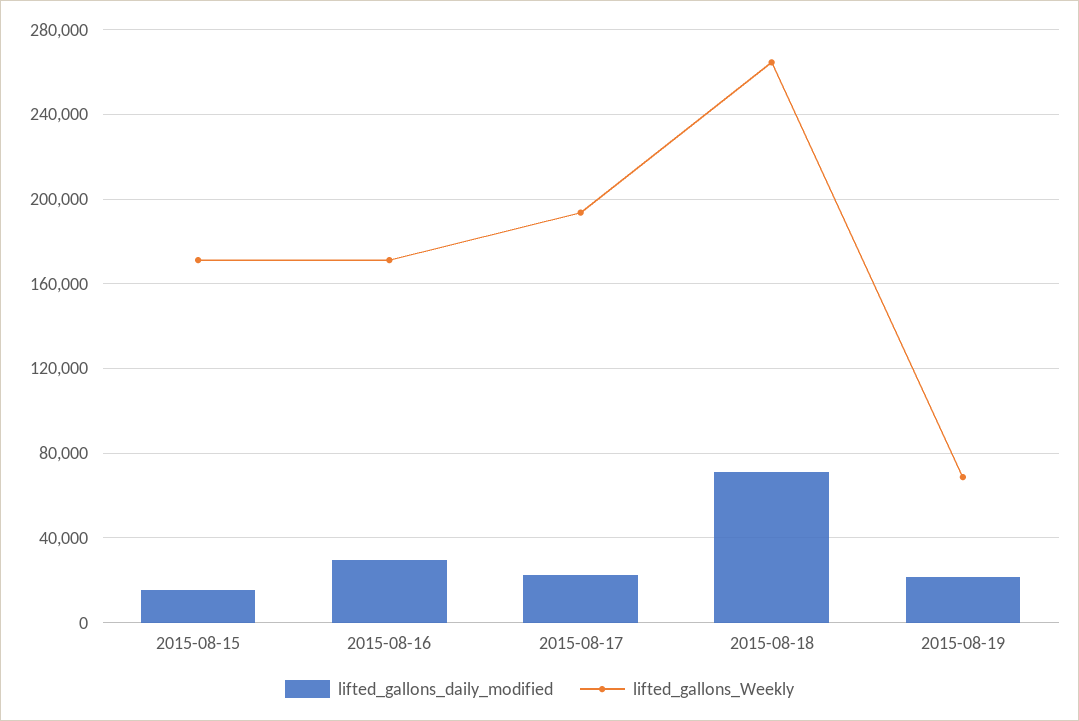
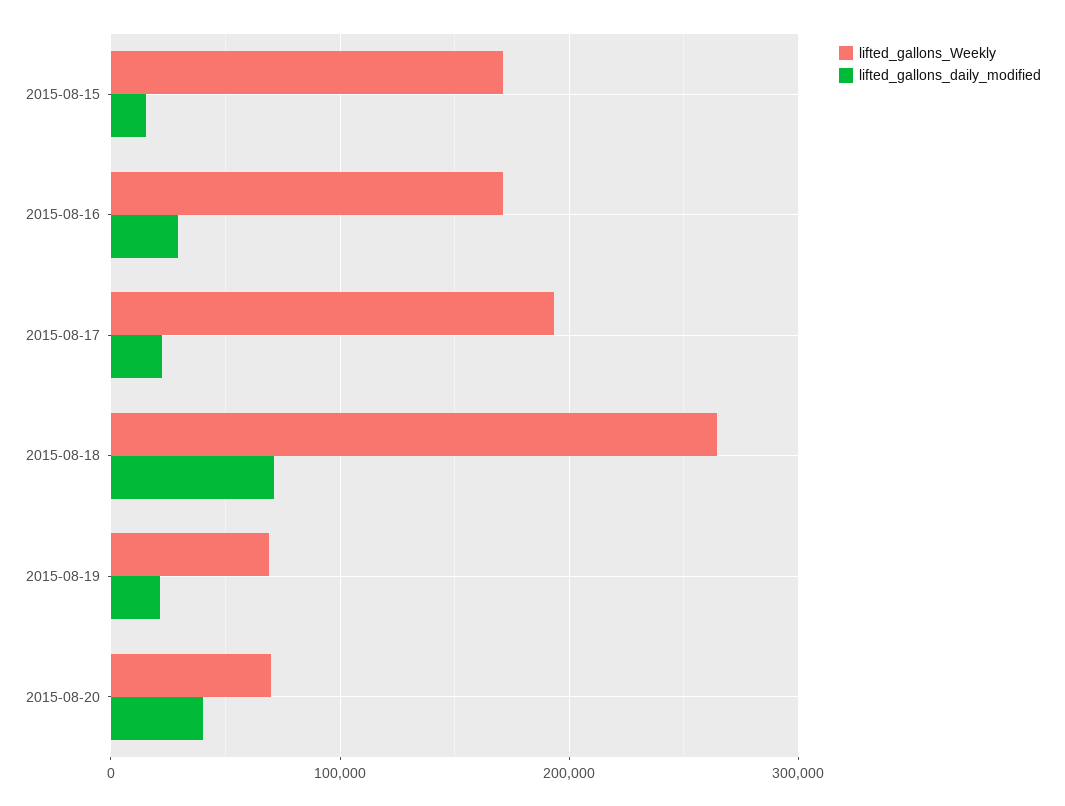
lifted_gallons_Weekly, 2015-08-20: none -> 70000
lifted_gallons_daily_modified, 2015-08-20: none -> 40000

